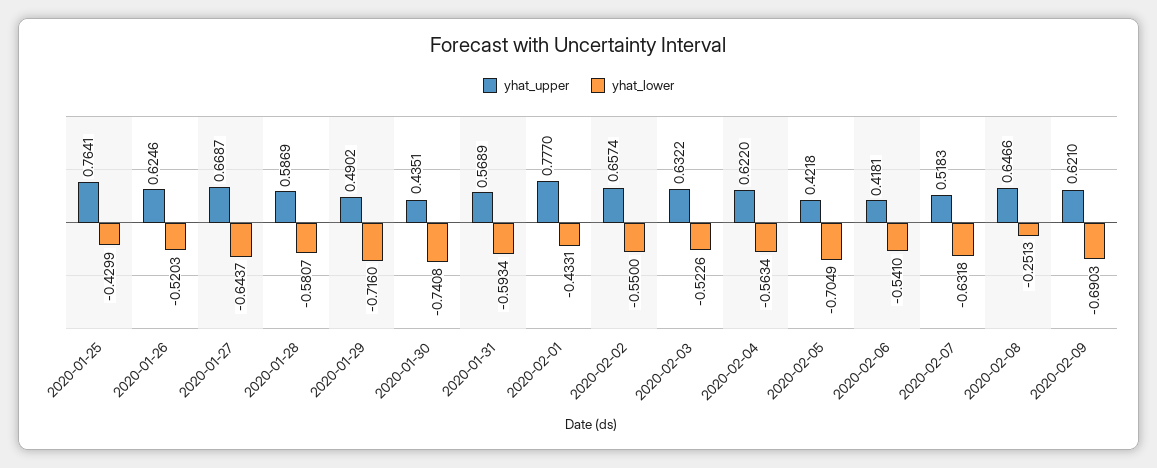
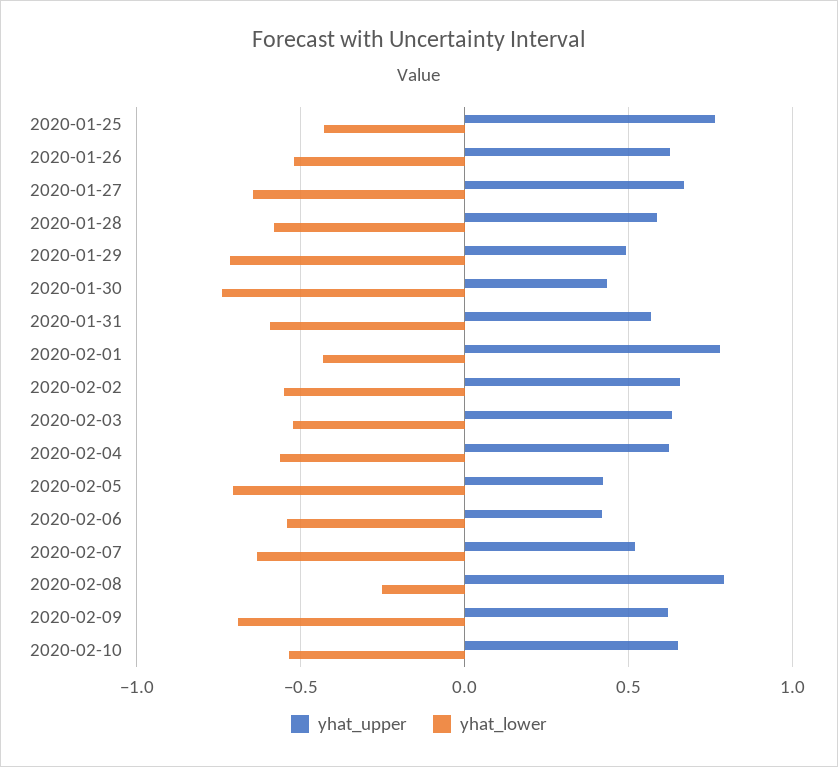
yhat_upper, 2020-02-08: 0.6466 -> 0.8
yhat_upper, 2020-02-10: none -> 0.65
yhat_lower, 2020-02-10: none -> -0.55

